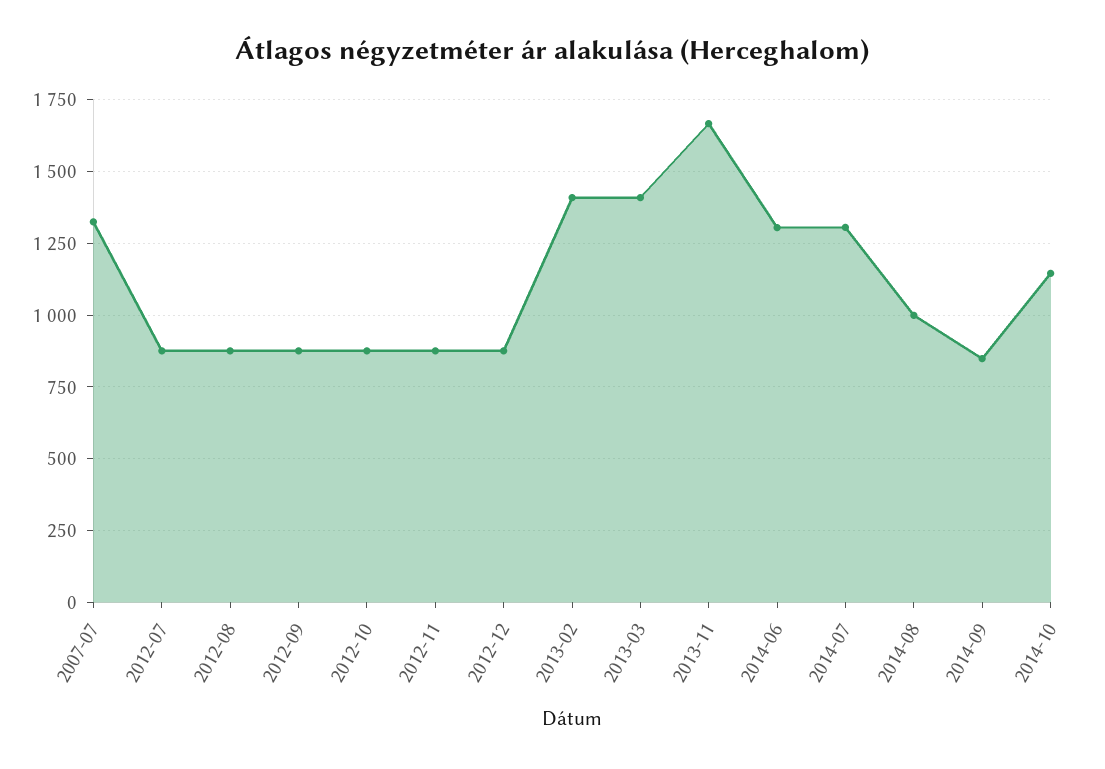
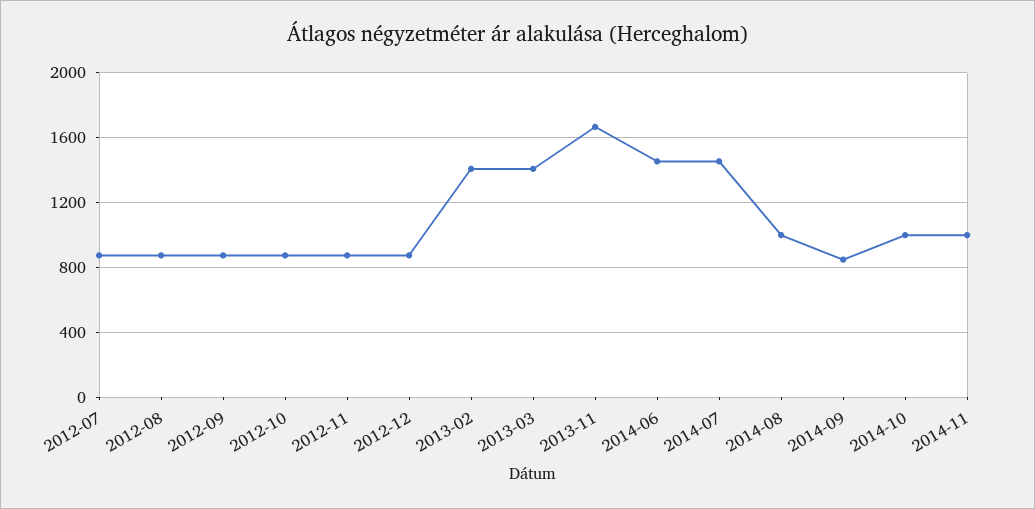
2007-07: 1325 -> none
2014-06: 1300 -> 1450
2014-07: 1300 -> 1450
2014-10: 1150 -> 1000
2014-11: none -> 1000

